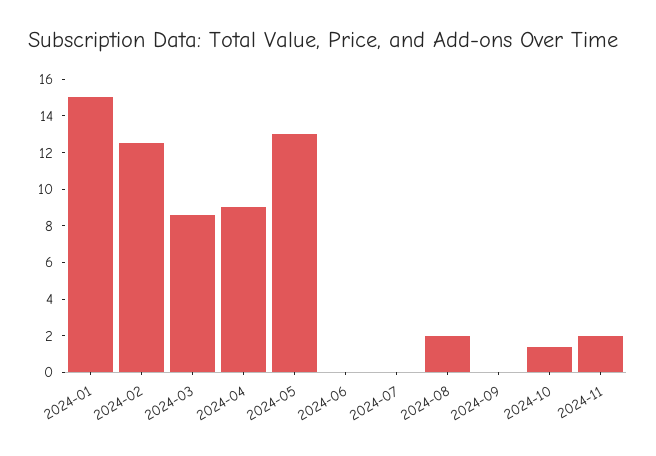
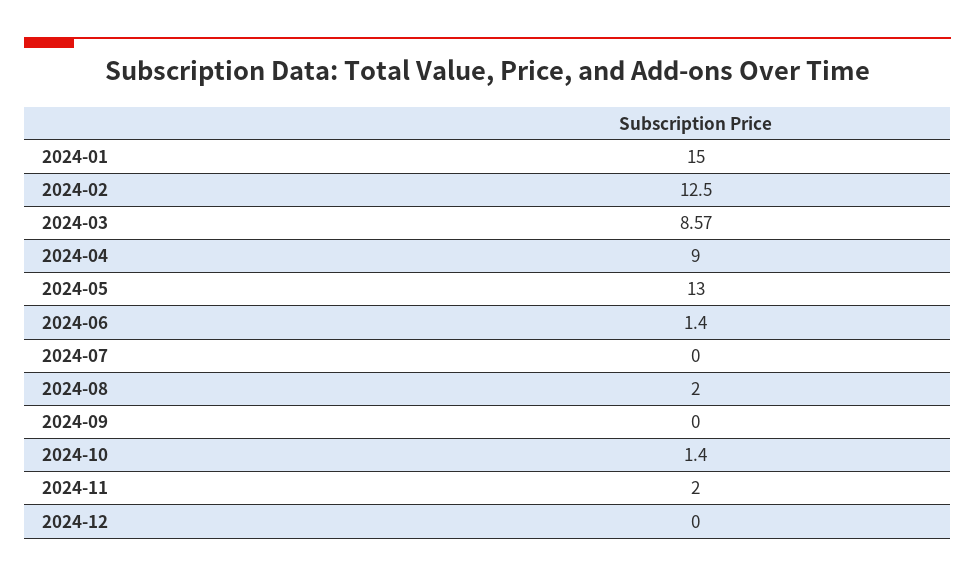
2024-06: 0 -> 1.4
2024-12: none -> 0

